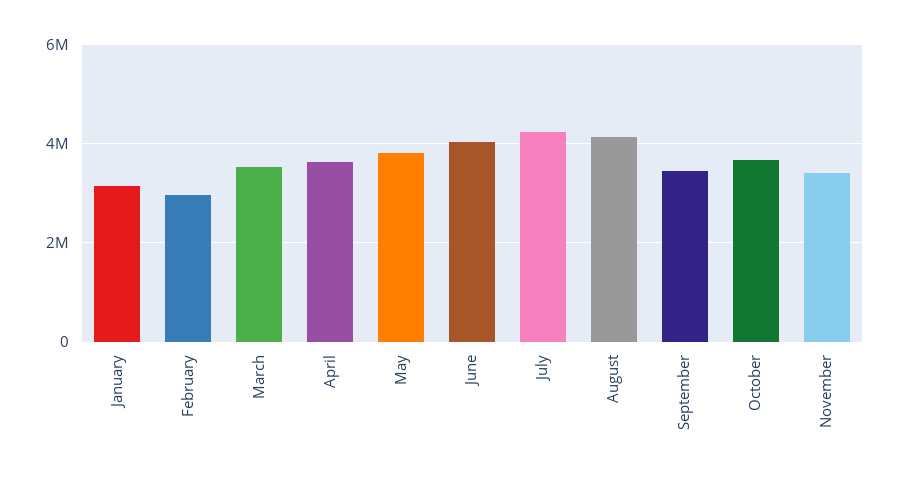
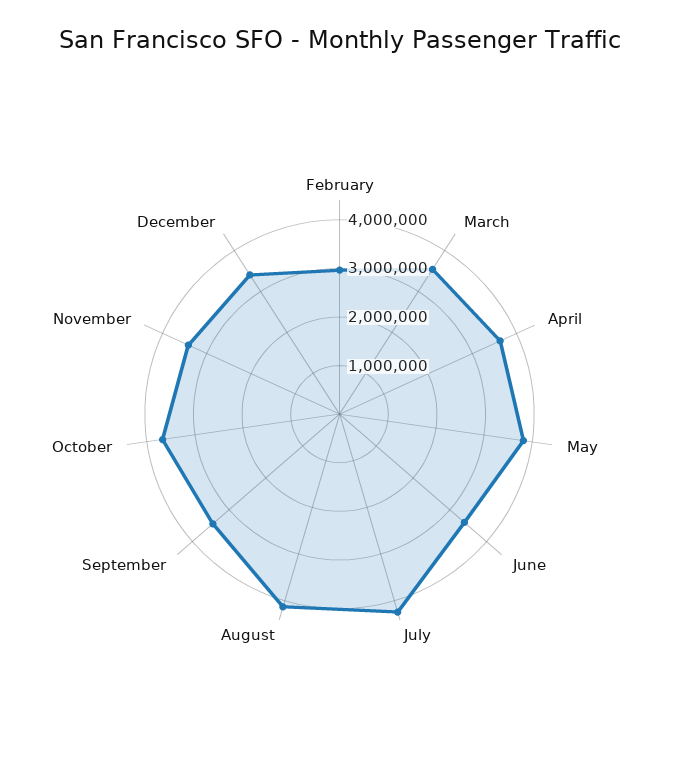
January: 3200000 -> none
June: 4000000 -> 3400000
December: none -> 3400000

